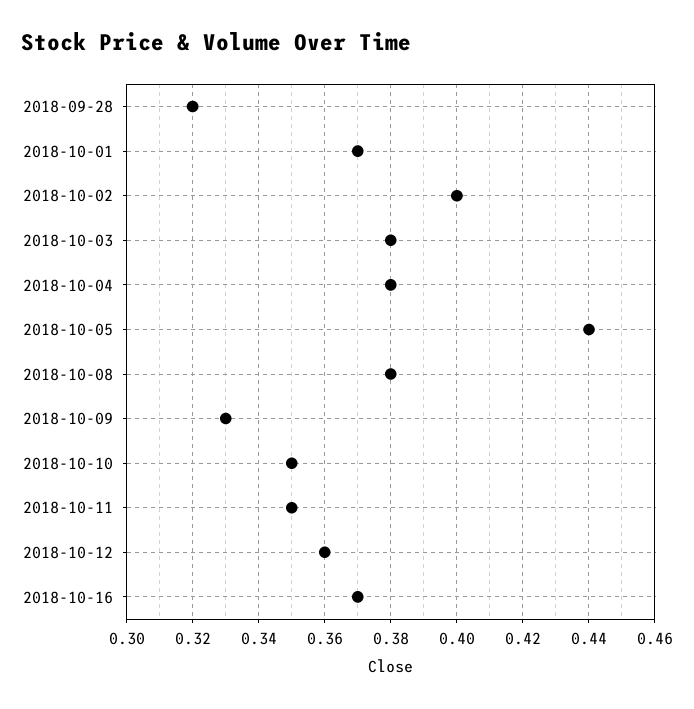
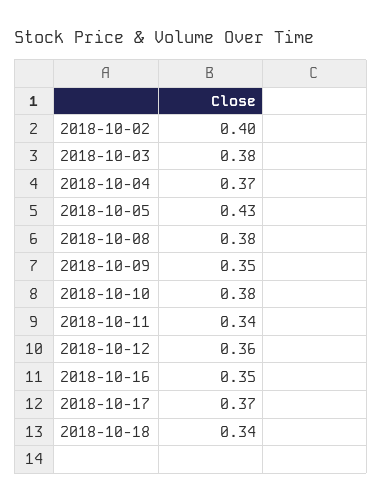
2018-09-28: 0.32 -> none
2018-10-01: 0.37 -> none
2018-10-04: 0.38 -> 0.37
2018-10-05: 0.44 -> 0.43
2018-10-09: 0.33 -> 0.35
2018-10-10: 0.35 -> 0.38
2018-10-11: 0.35 -> 0.34
2018-10-16: 0.37 -> 0.35
2018-10-17: none -> 0.37
2018-10-18: none -> 0.34

